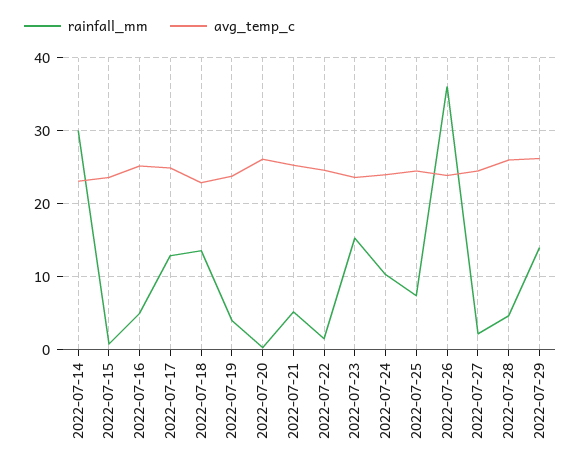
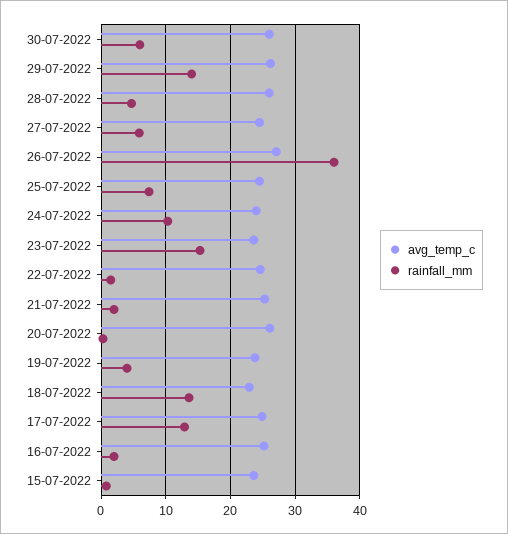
rainfall_mm, 2022-07-14: 30 -> none
avg_temp_c, 2022-07-14: 23 -> none
rainfall_mm, 2022-07-16: 5 -> 2
rainfall_mm, 2022-07-21: 5 -> 2
avg_temp_c, 2022-07-26: 24 -> 27
rainfall_mm, 2022-07-27: 2 -> 6
avg_temp_c, 30-07-2022: none -> 26
rainfall_mm, 30-07-2022: none -> 6

